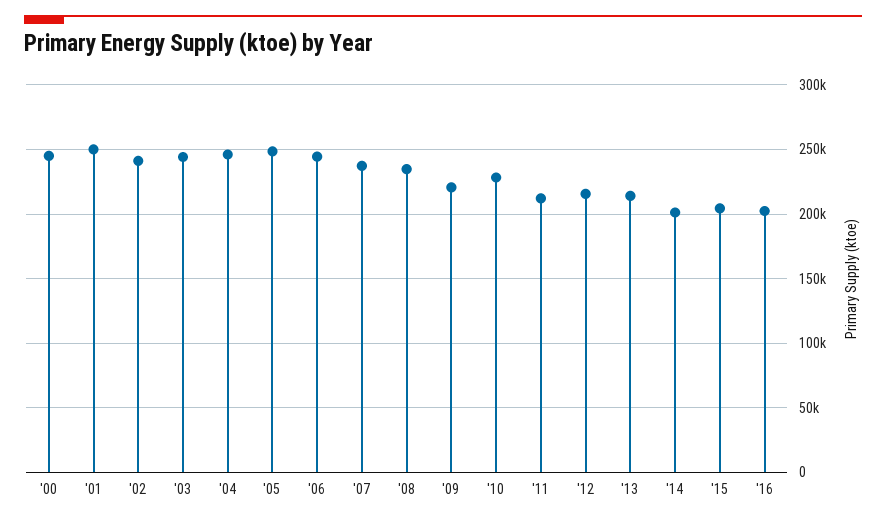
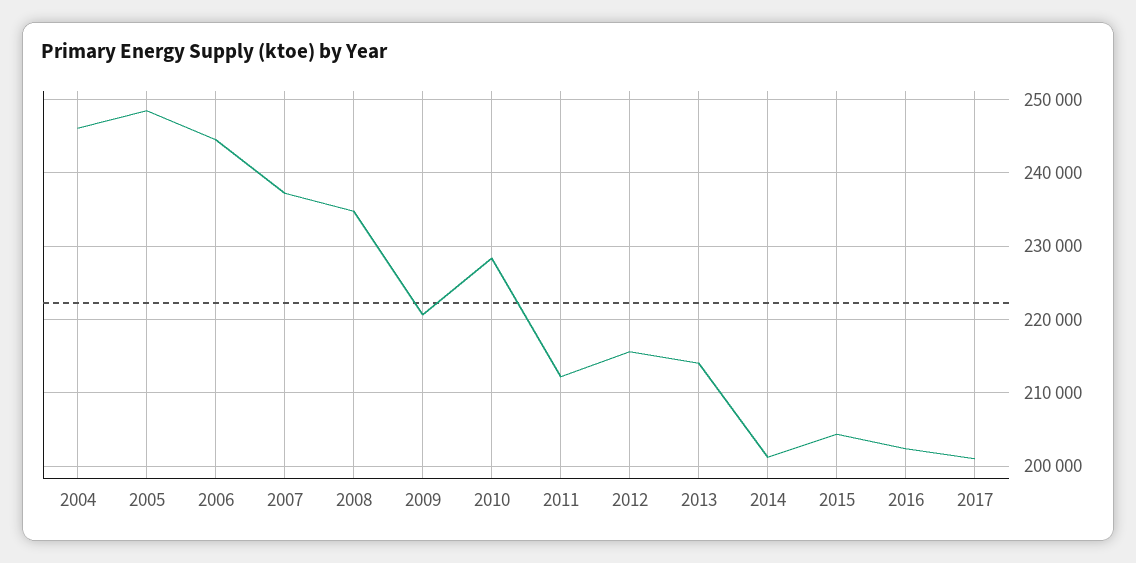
'00: 245000 -> none
'01: 250000 -> none
'02: 240000 -> none
'03: 245000 -> none
2017: none -> 201000

